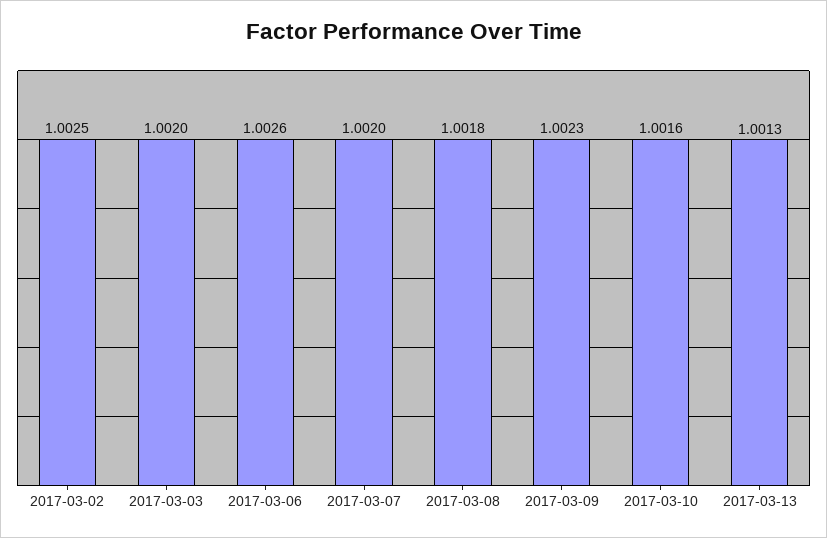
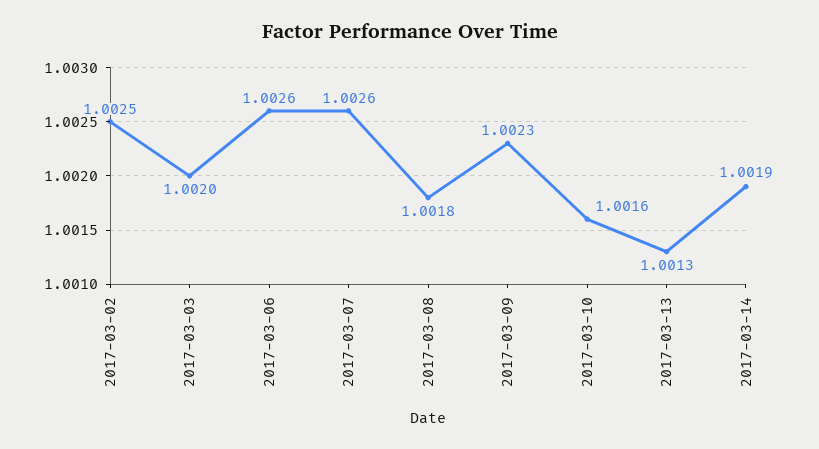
2017-03-07: 1.002 -> 1.0026
2017-03-14: none -> 1.0019

